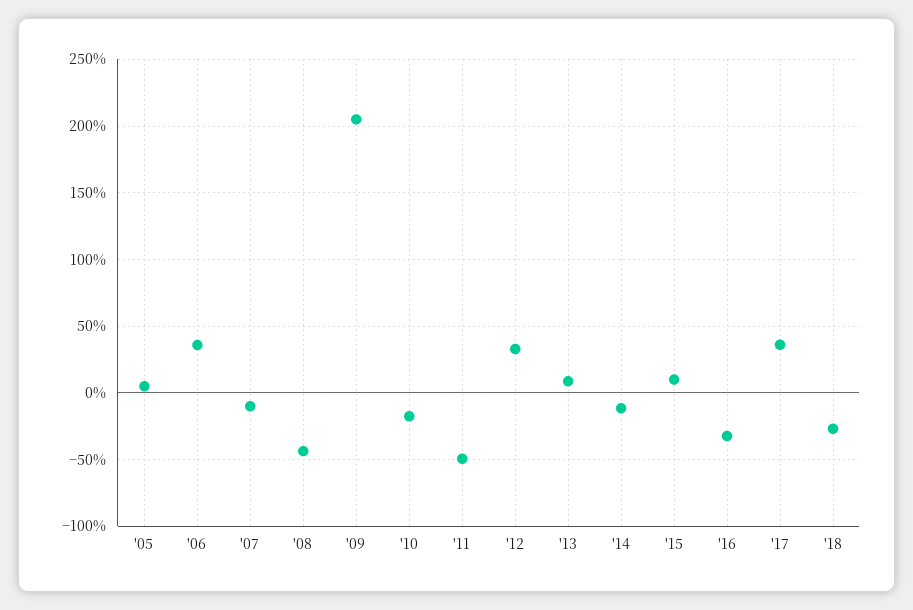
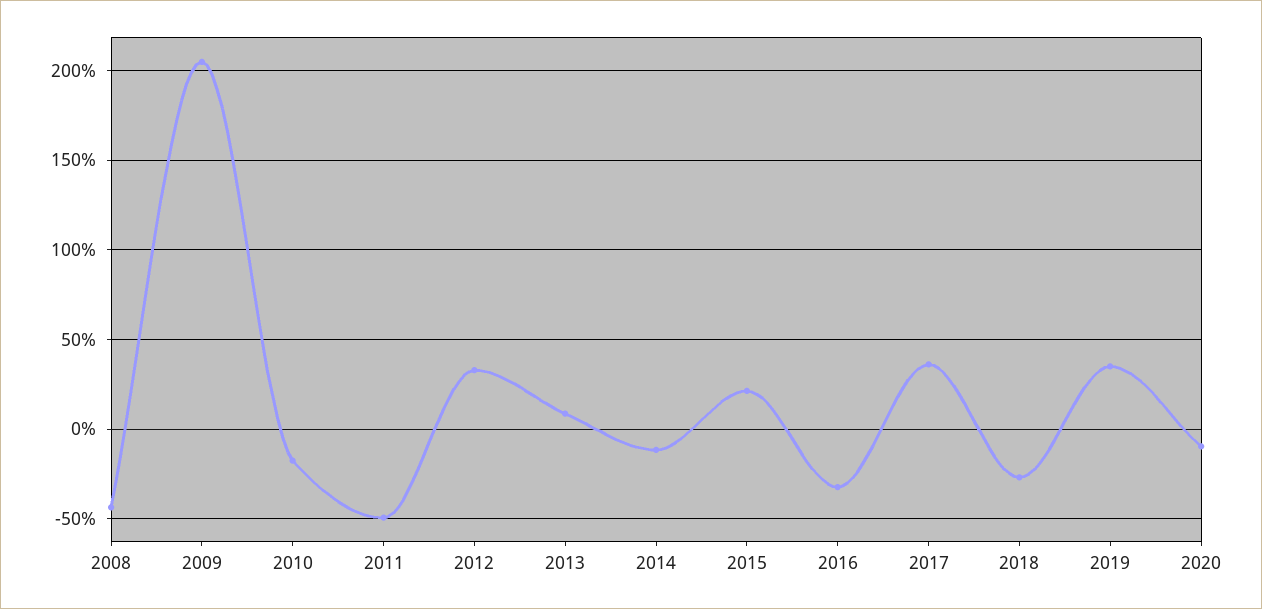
'05: 5 -> none
'06: 35 -> none
'07: -10 -> none
'15: 10 -> 20
2019: none -> 35
2020: none -> -10

